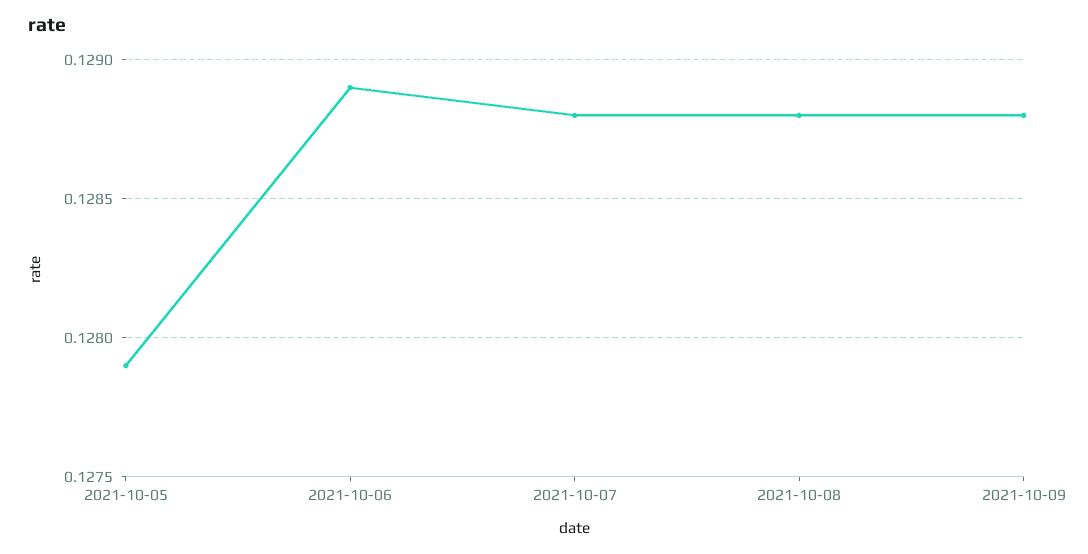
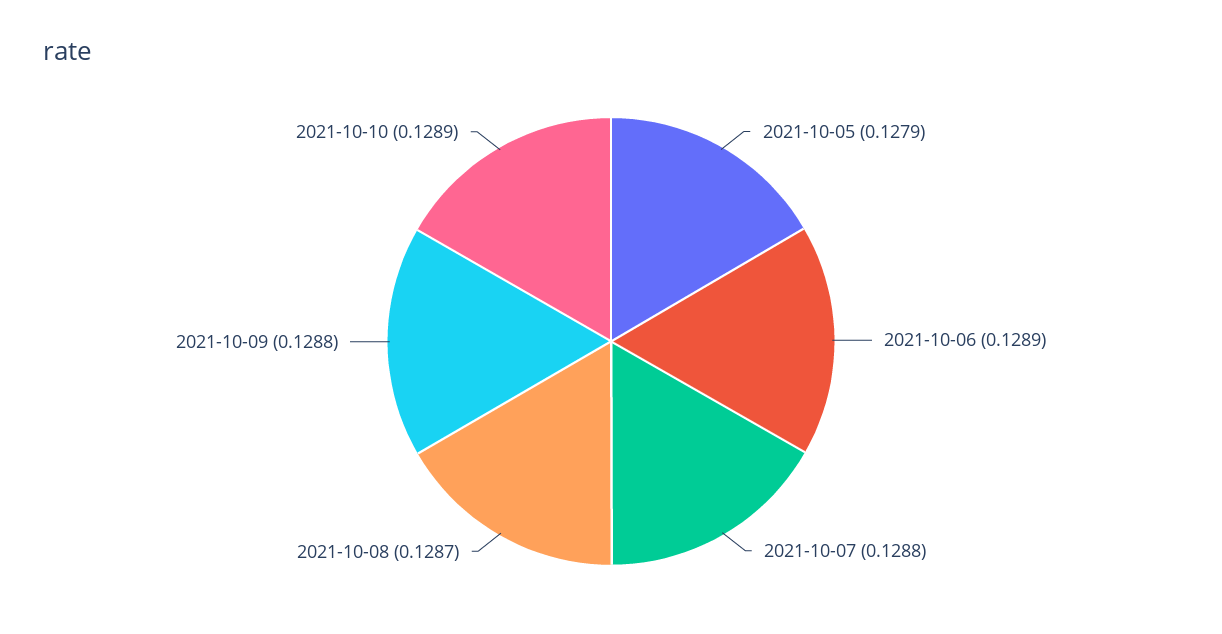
2021-10-08: 0.1288 -> 0.1287
2021-10-10: none -> 0.1289

